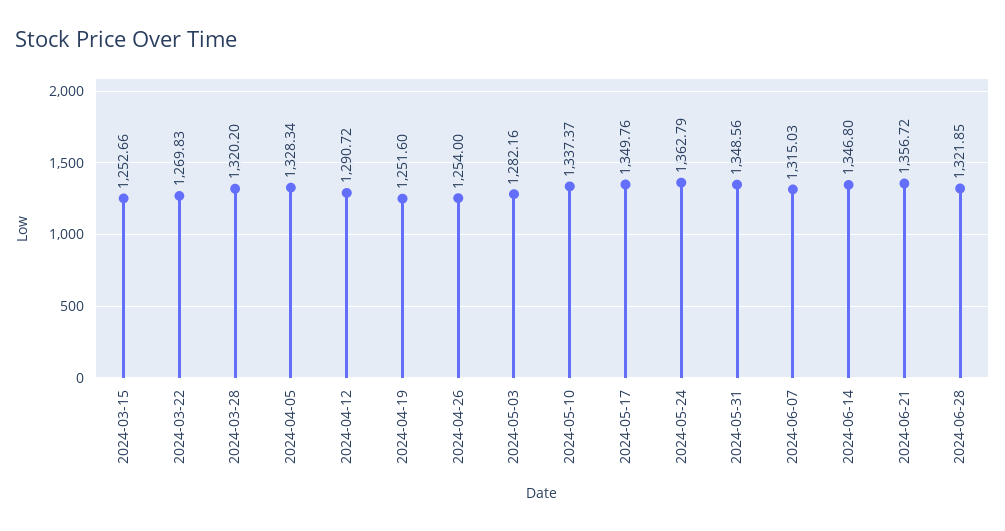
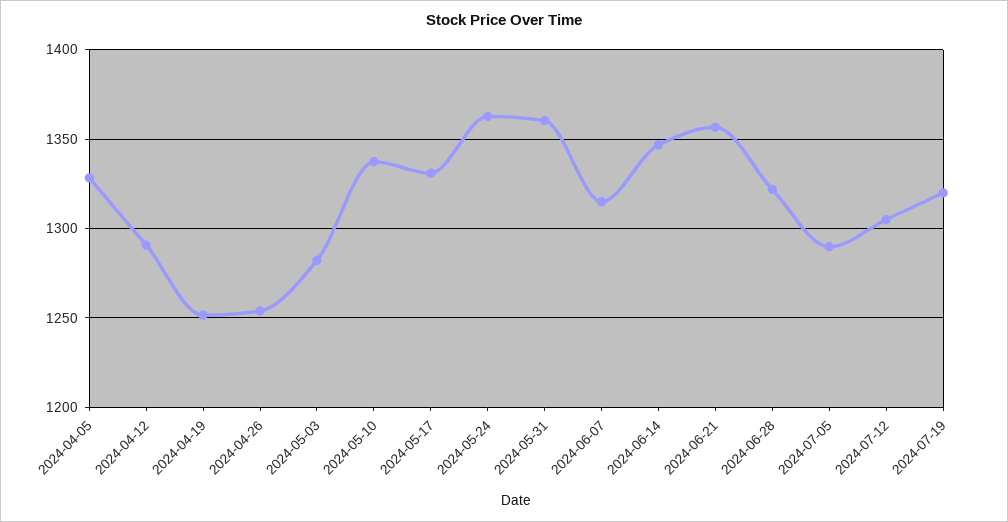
2024-03-15: 1252.66 -> none
2024-03-22: 1269.83 -> none
2024-03-28: 1320.2 -> none
2024-05-17: 1349.76 -> 1330
2024-05-31: 1348.56 -> 1360
2024-07-05: none -> 1290
2024-07-12: none -> 1305
2024-07-19: none -> 1320

